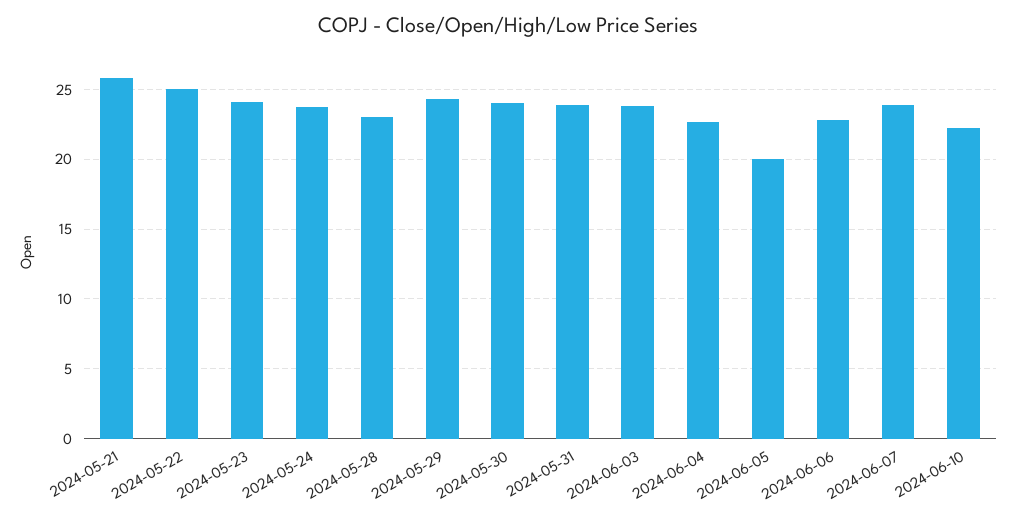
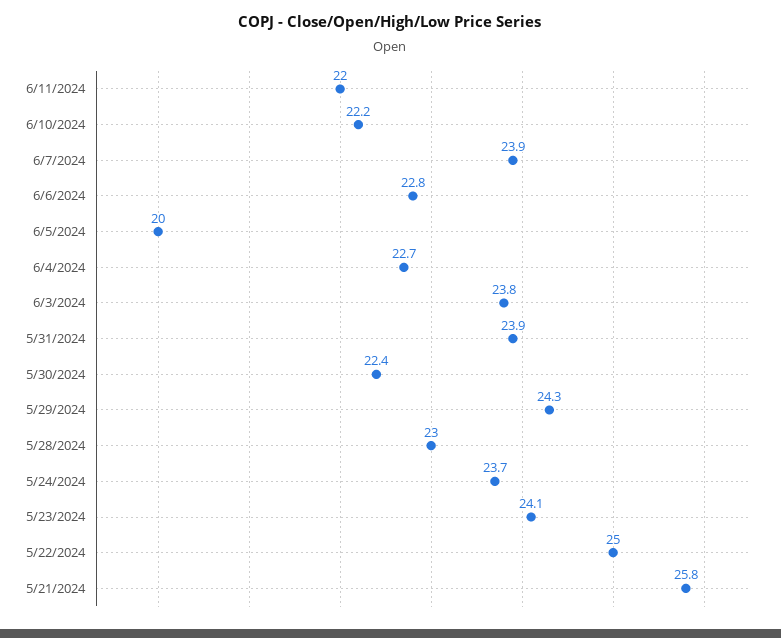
2024-05-30: 24 -> 22.4
6/11/2024: none -> 22

